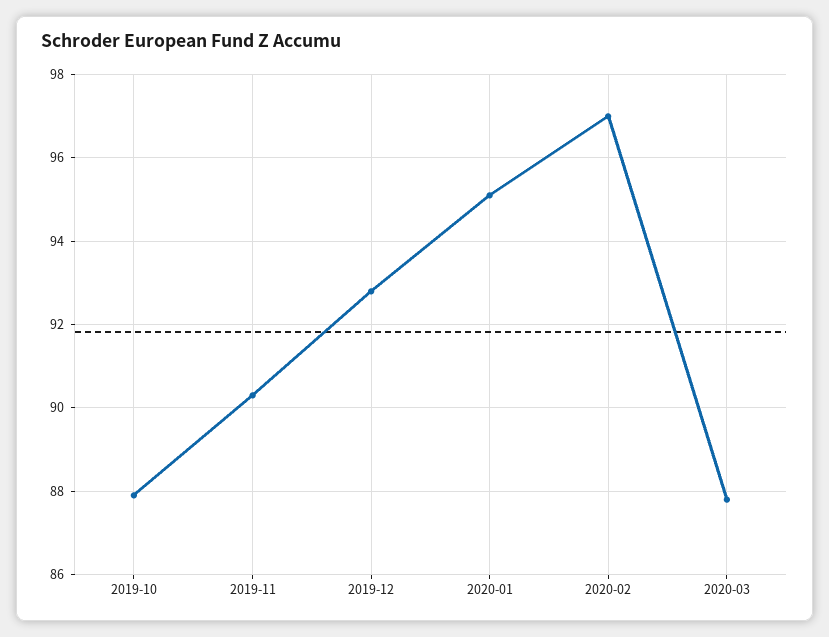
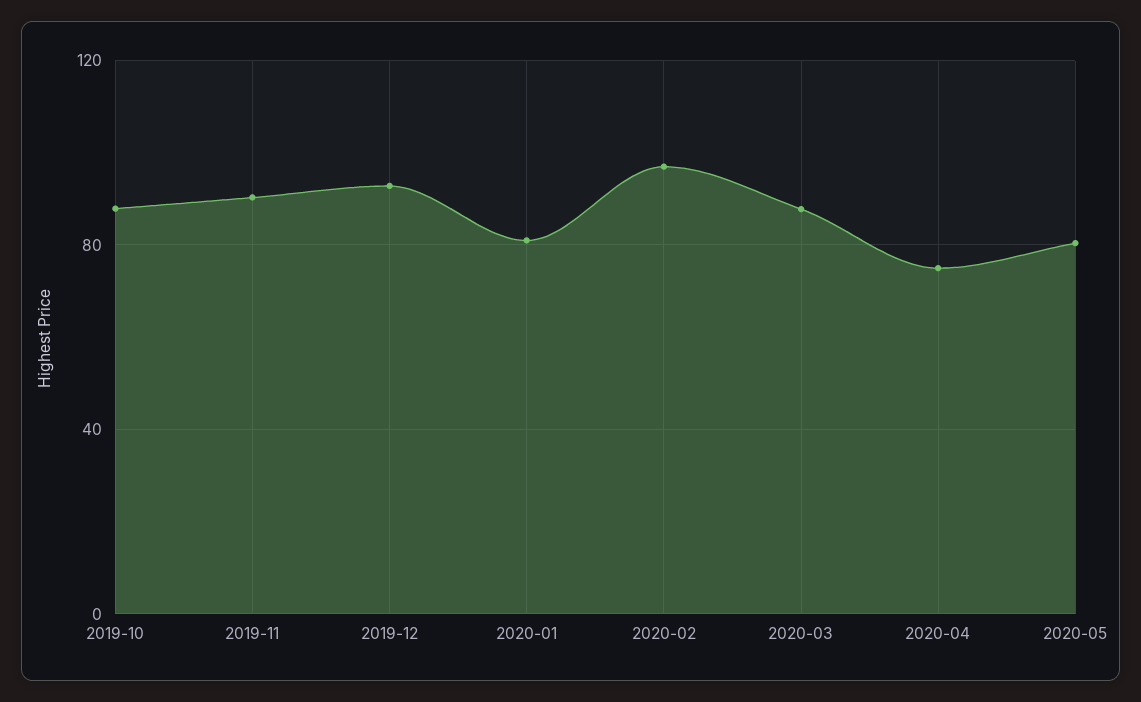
2020-01: 95 -> 80
2020-04: none -> 75
2020-05: none -> 80

